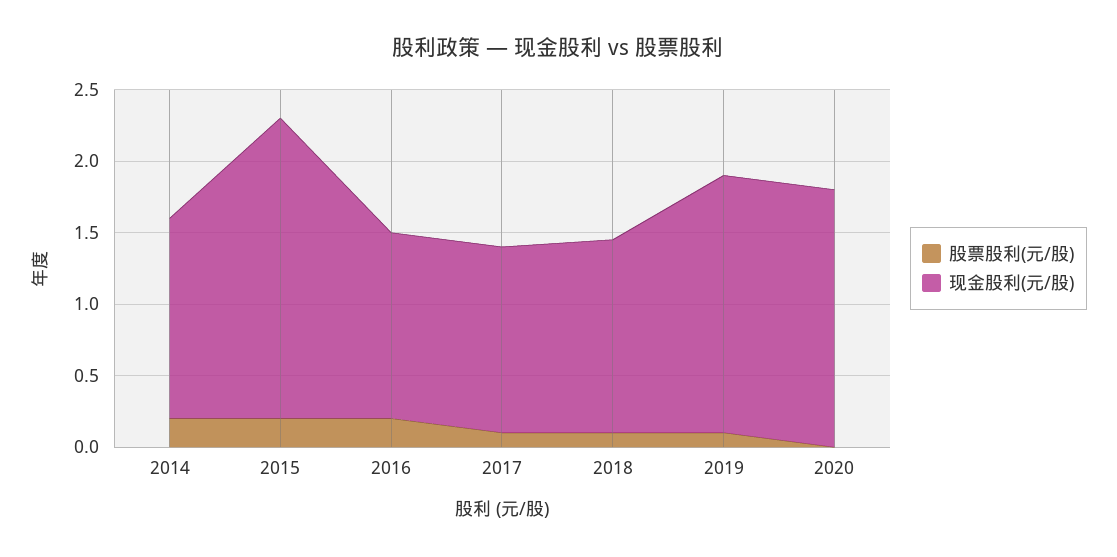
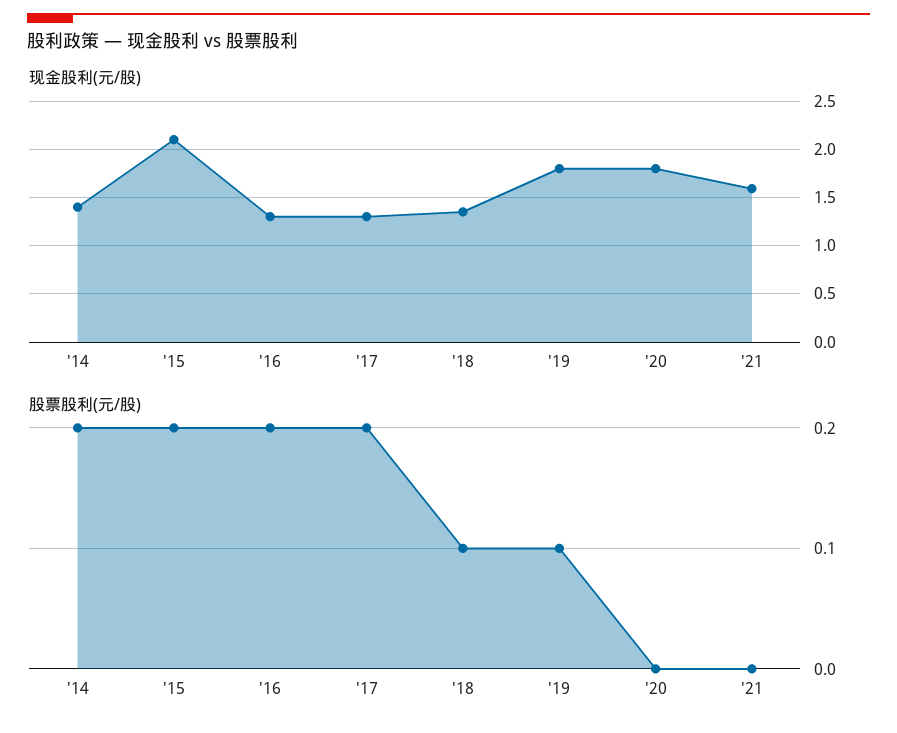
股票股利(元/股), 2017: 0.1 -> 0.2
现金股利(元/股), '21: none -> 1.6
股票股利(元/股), '21: none -> 0

